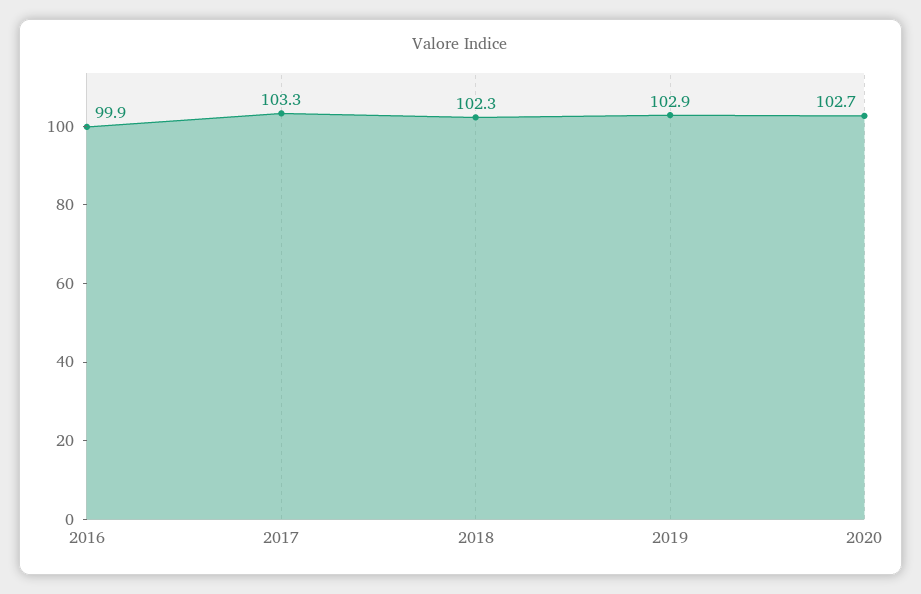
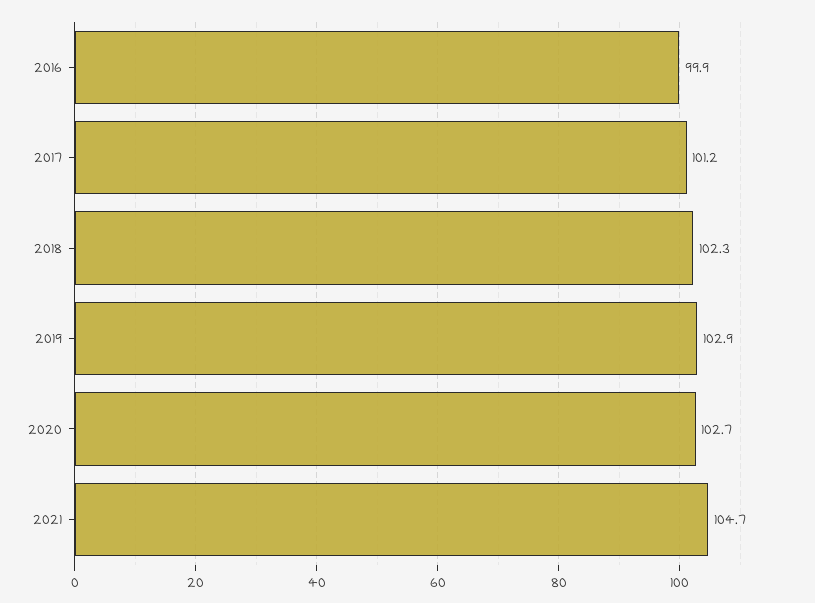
2017: 103.3 -> 101.2
2021: none -> 104.7

